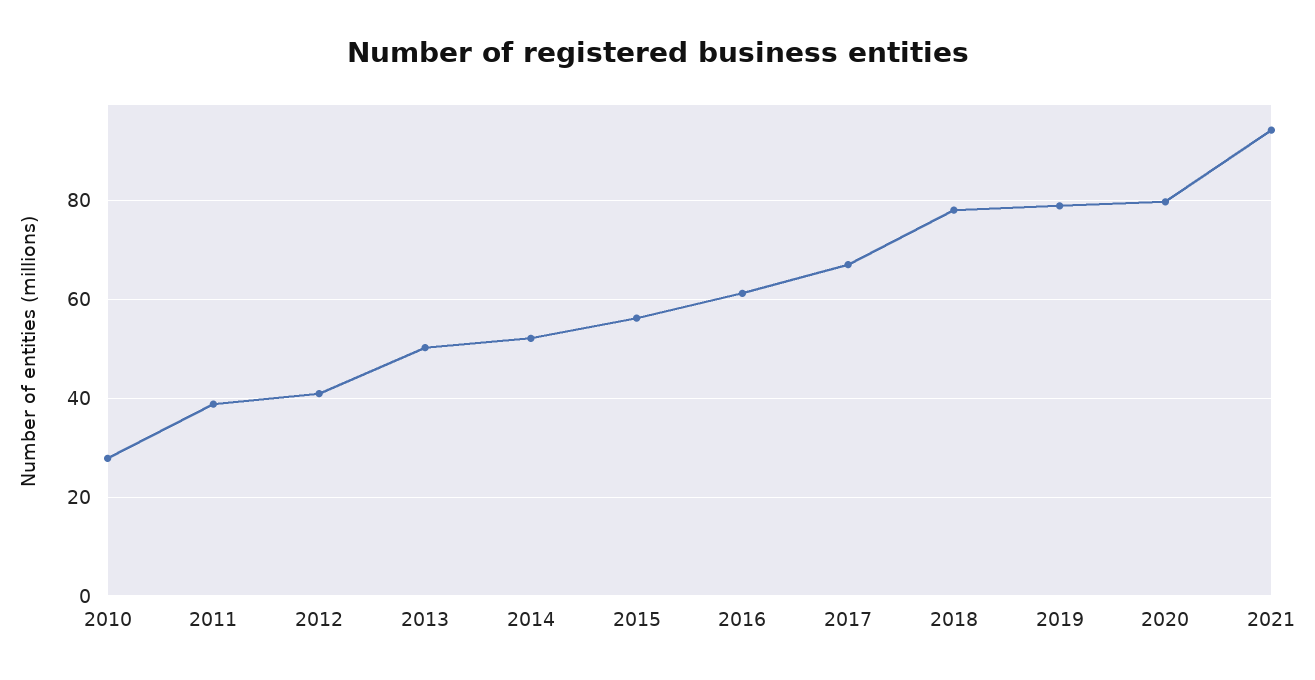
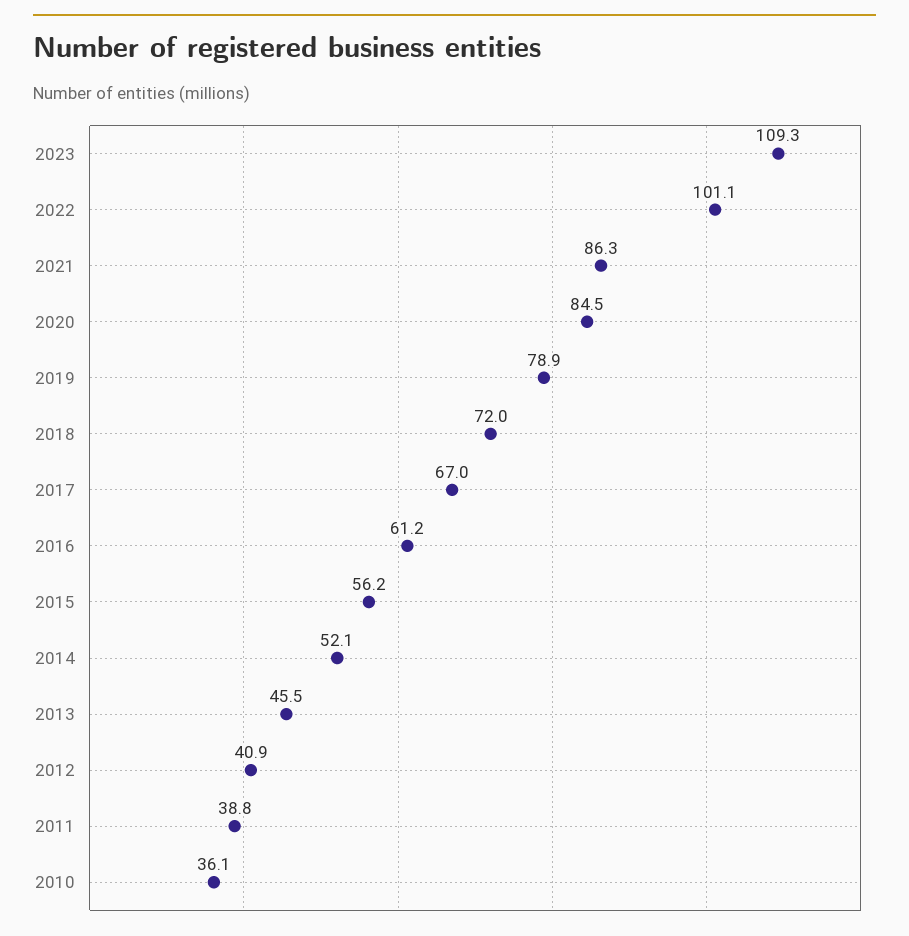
2010: 28 -> 36.1
2013: 50 -> 45.5
2018: 78 -> 72
2020: 80 -> 84.5
2021: 94 -> 86.3
2023: none -> 109.3
2022: none -> 101.1

